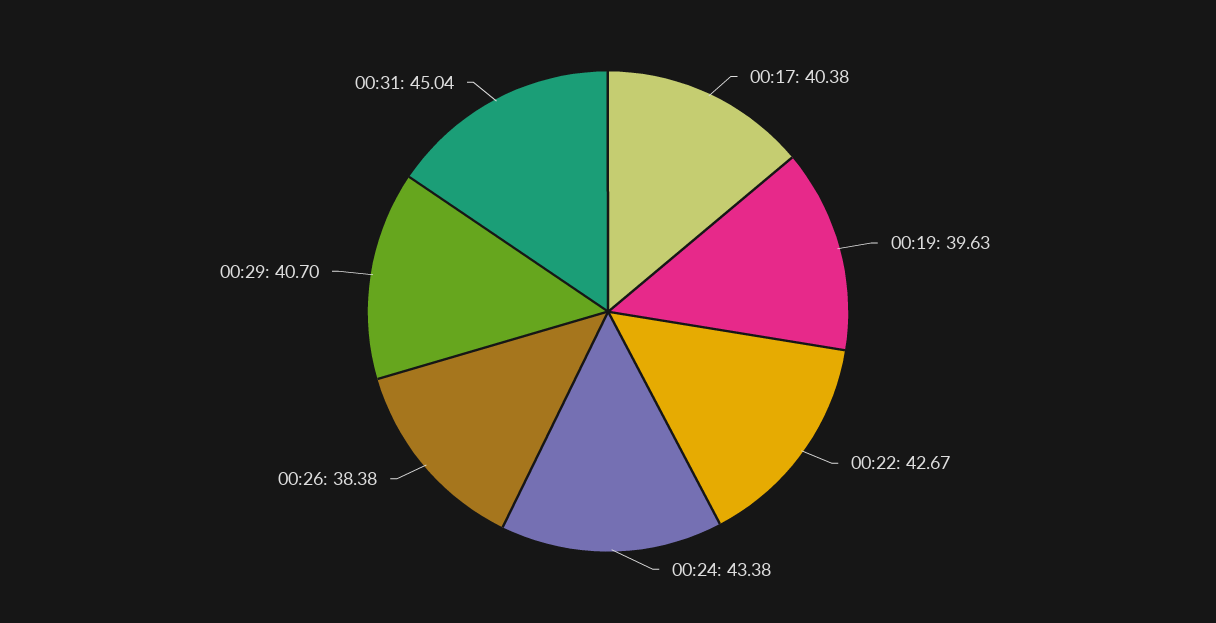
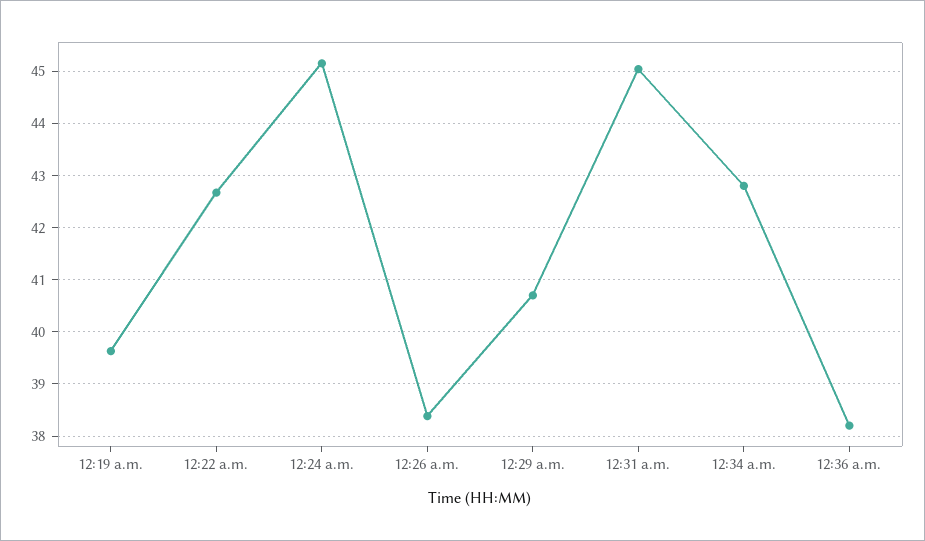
00:17: 40.38 -> none
00:24: 43.38 -> 45.2
12:34 a.m.: none -> 42.8
12:36 a.m.: none -> 38.2

